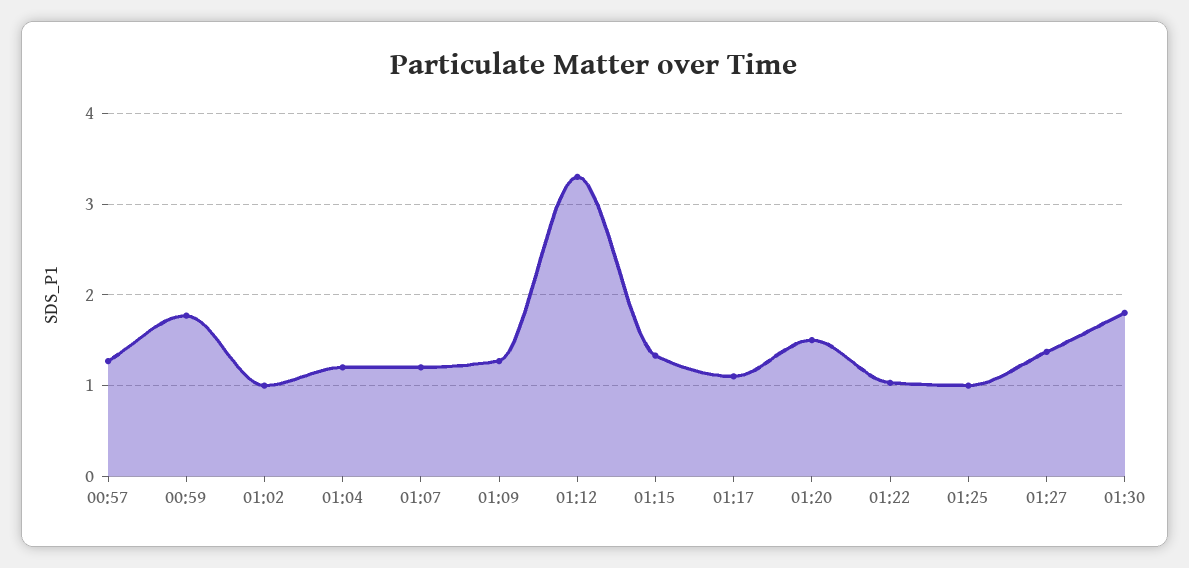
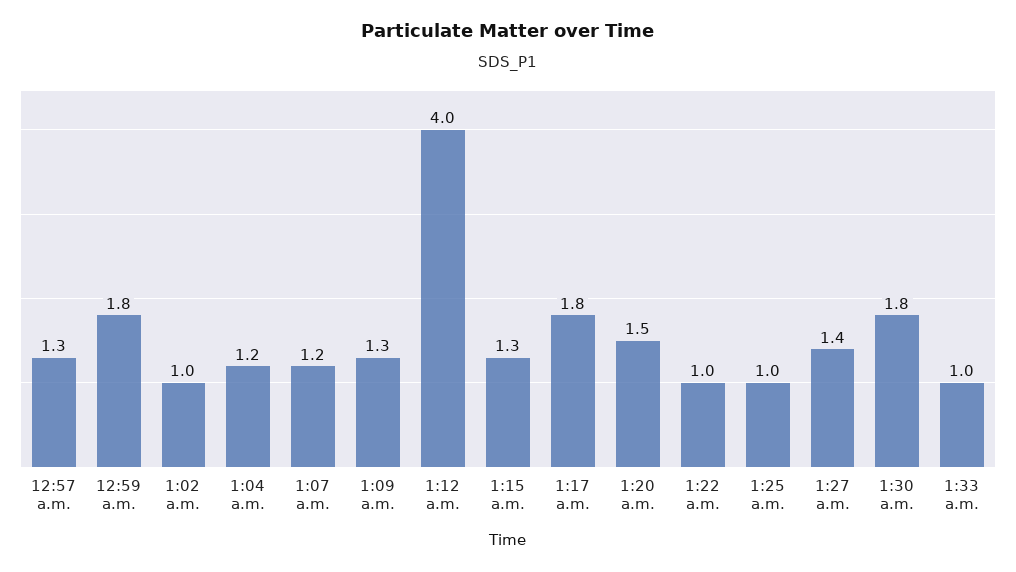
01:12: 3.3 -> 4
01:17: 1.1 -> 1.8
1:33 a.m.: none -> 1

